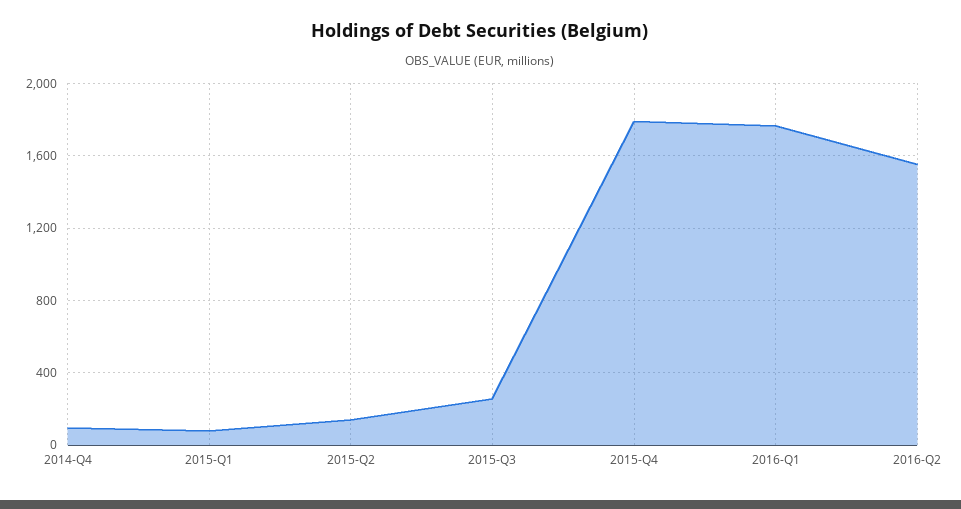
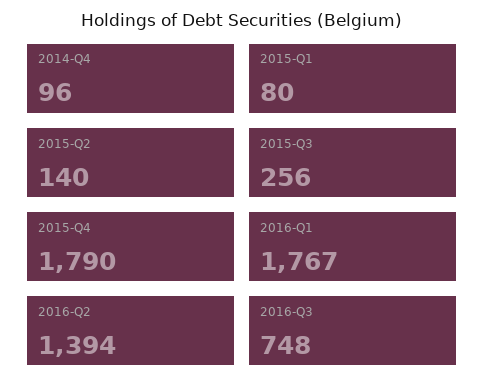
2016-Q2: 1550 -> 1394
2016-Q3: none -> 748

